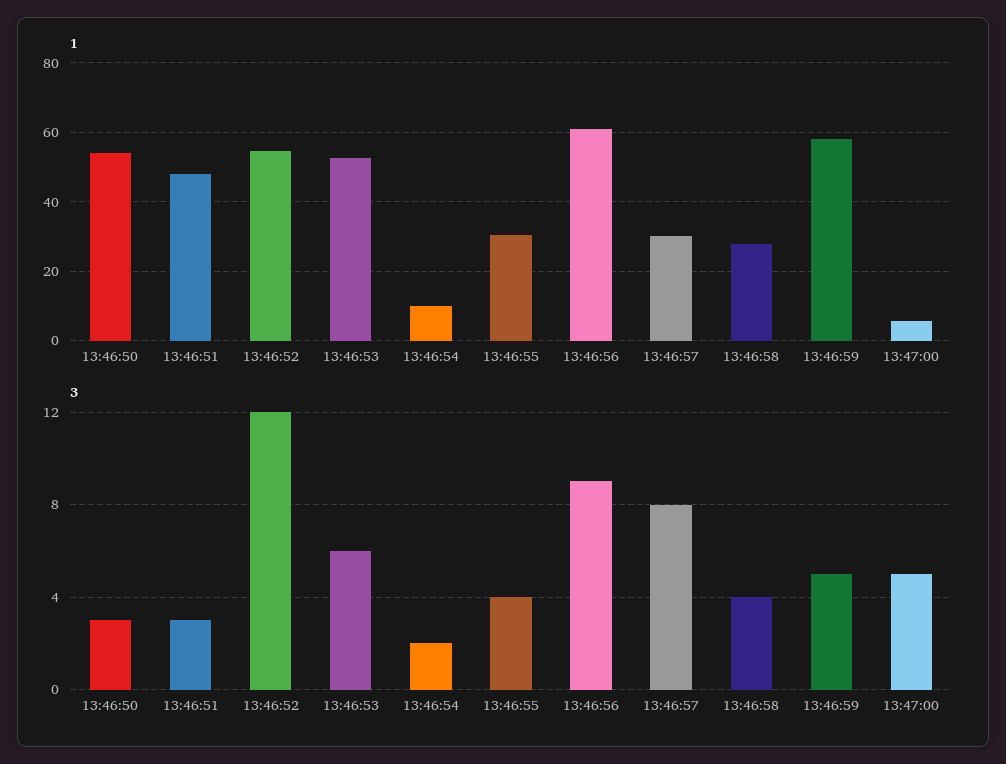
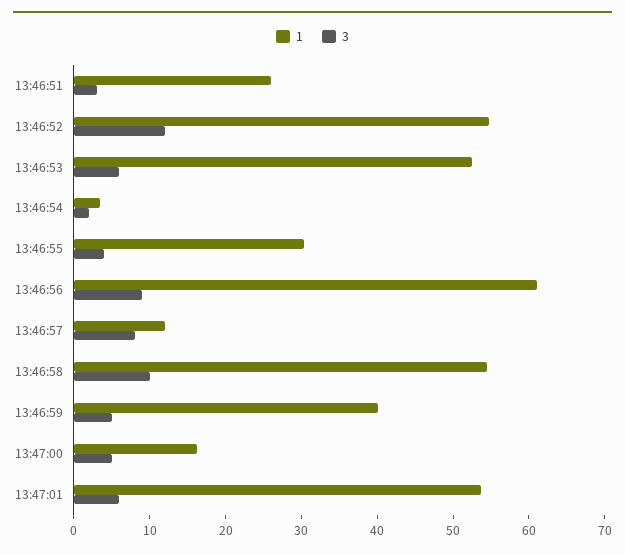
1, 13:46:50: 54 -> none
1, 13:46:51: 48 -> 26
1, 13:46:54: 10 -> 4
1, 13:46:57: 30 -> 12
1, 13:46:58: 28 -> 54
1, 13:46:59: 58 -> 40
1, 13:47:00: 6 -> 16
3, 13:46:50: 3 -> none
3, 13:46:58: 4 -> 10
1, 13:47:01: none -> 54
3, 13:47:01: none -> 6

